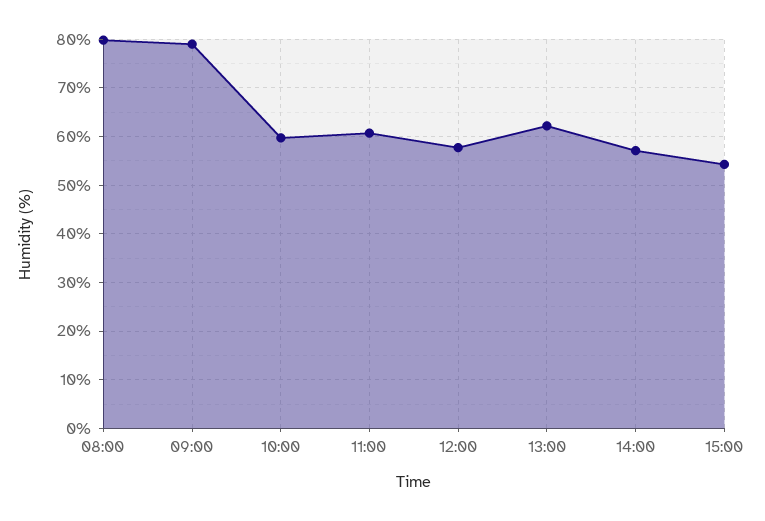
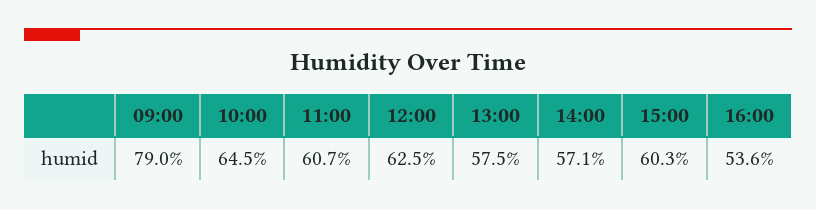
08:00: 80 -> none
10:00: 60 -> 64.5
12:00: 58 -> 62.5
13:00: 62 -> 57.5
15:00: 54 -> 60.3
16:00: none -> 53.6

